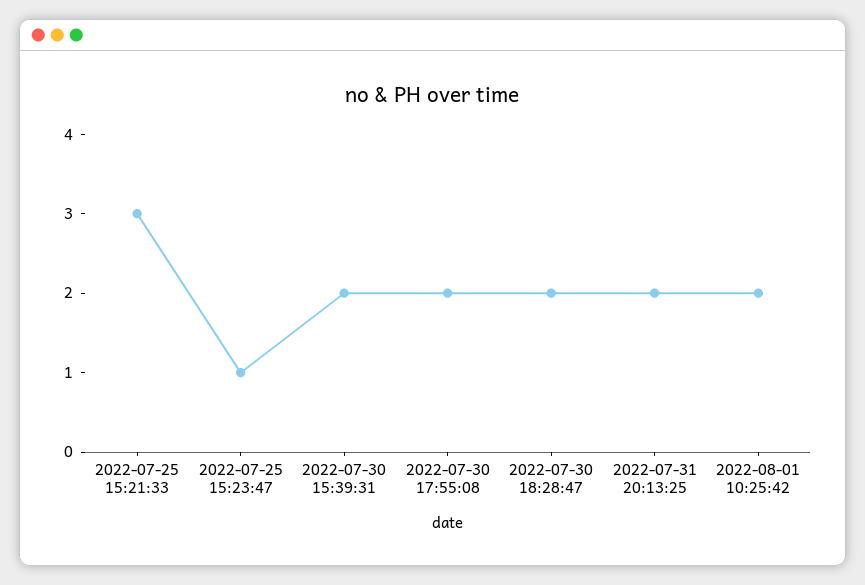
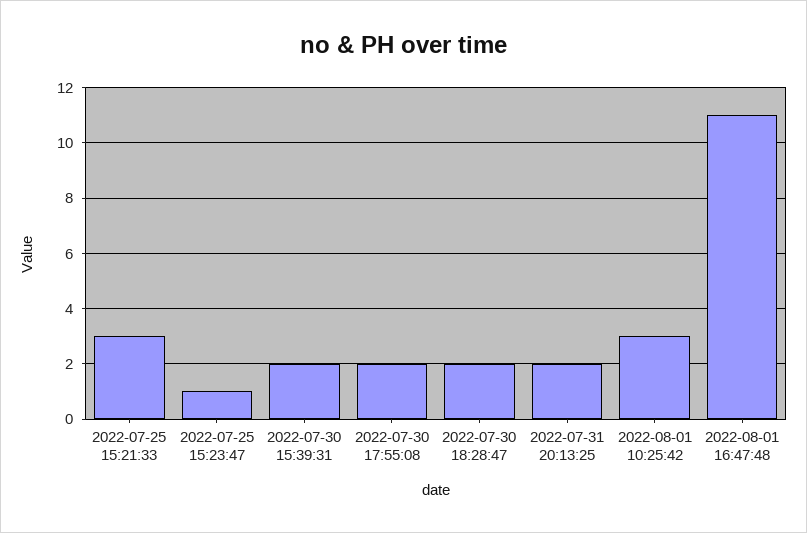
2022-08-01 10:25:42: 2 -> 3
2022-08-01 16:47:48: none -> 11

